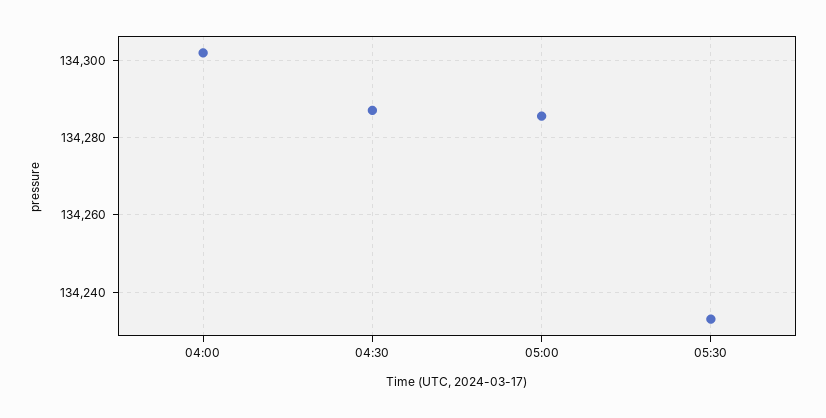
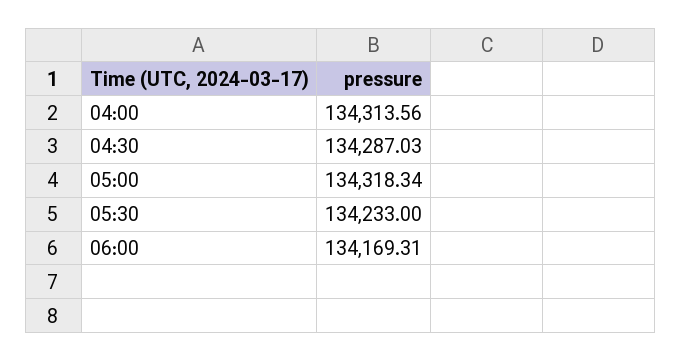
04:00: 134302 -> 134313.56
05:00: 134286 -> 134318.34
06:00: none -> 134169.31

